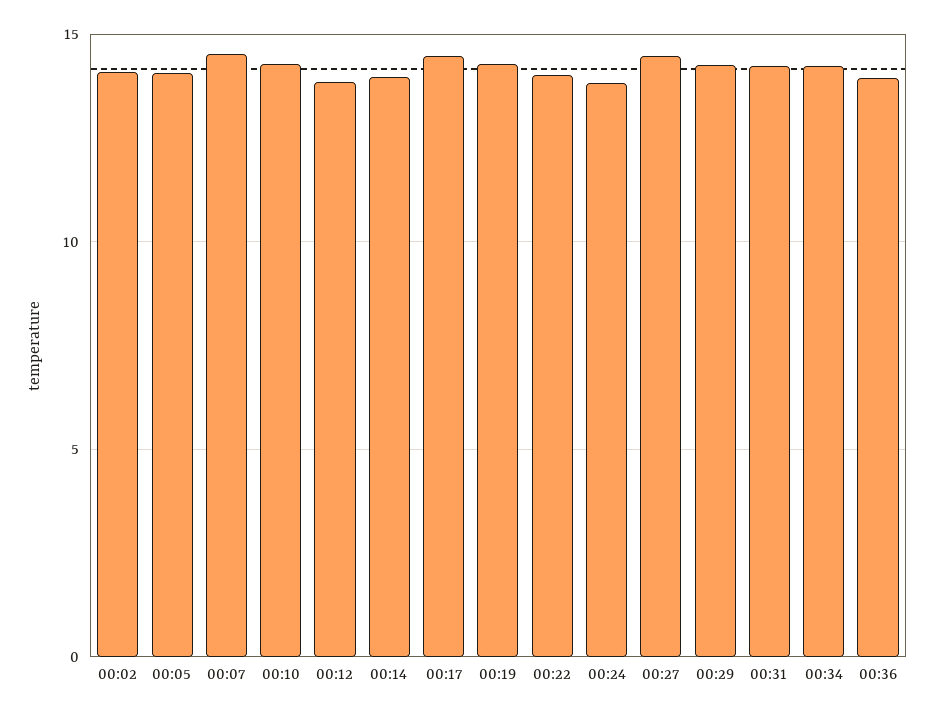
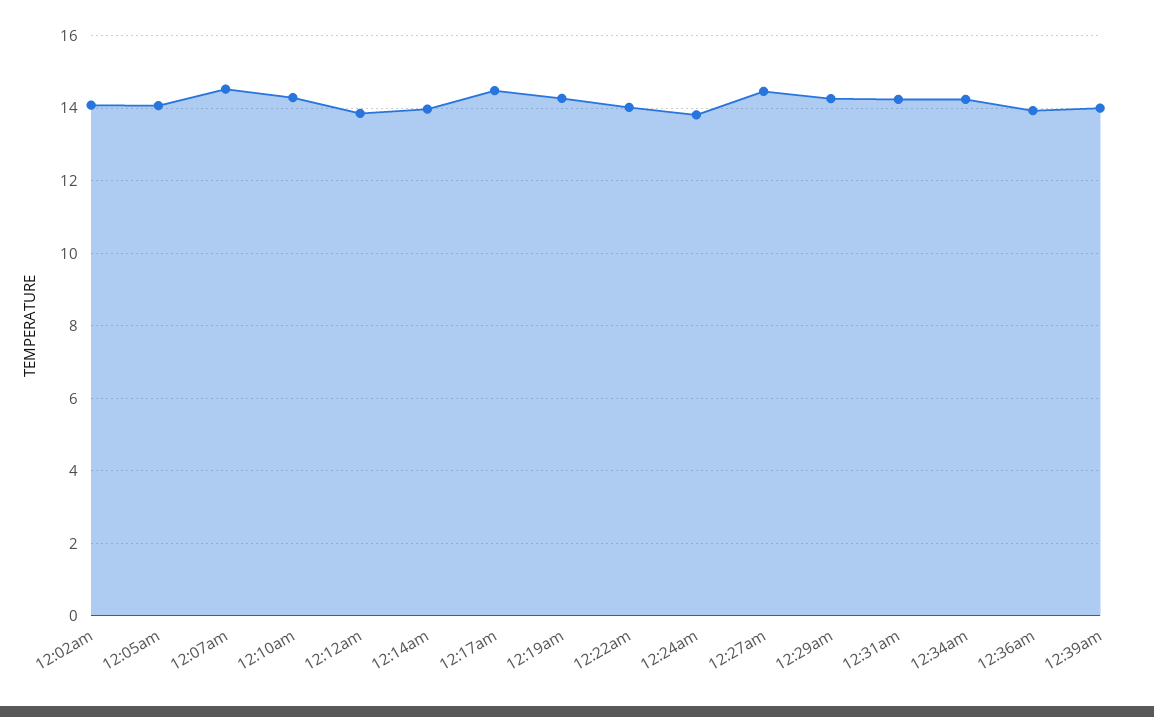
12:39am: none -> 14

